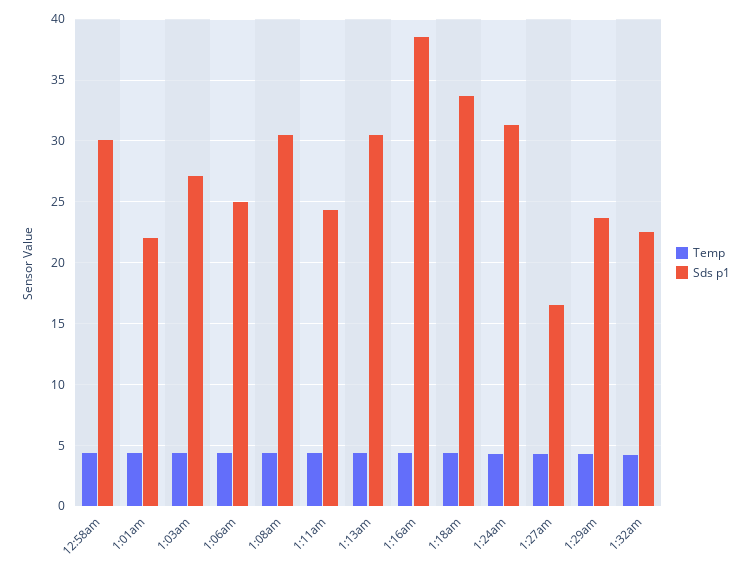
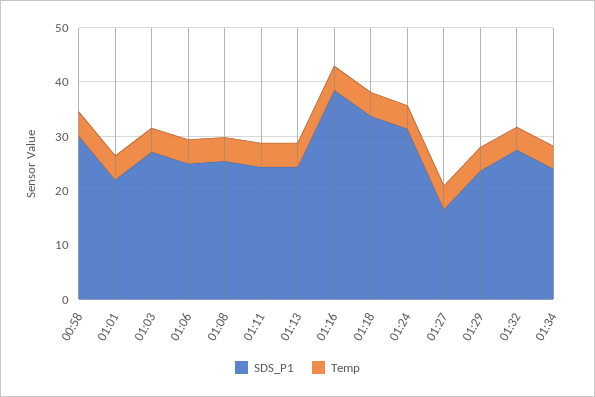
Sds p1, 1:08am: 30.5 -> 26
Sds p1, 1:13am: 30.5 -> 24
Sds p1, 1:32am: 22.5 -> 28
Sds p1, 01:34: none -> 24
Temp, 01:34: none -> 4

